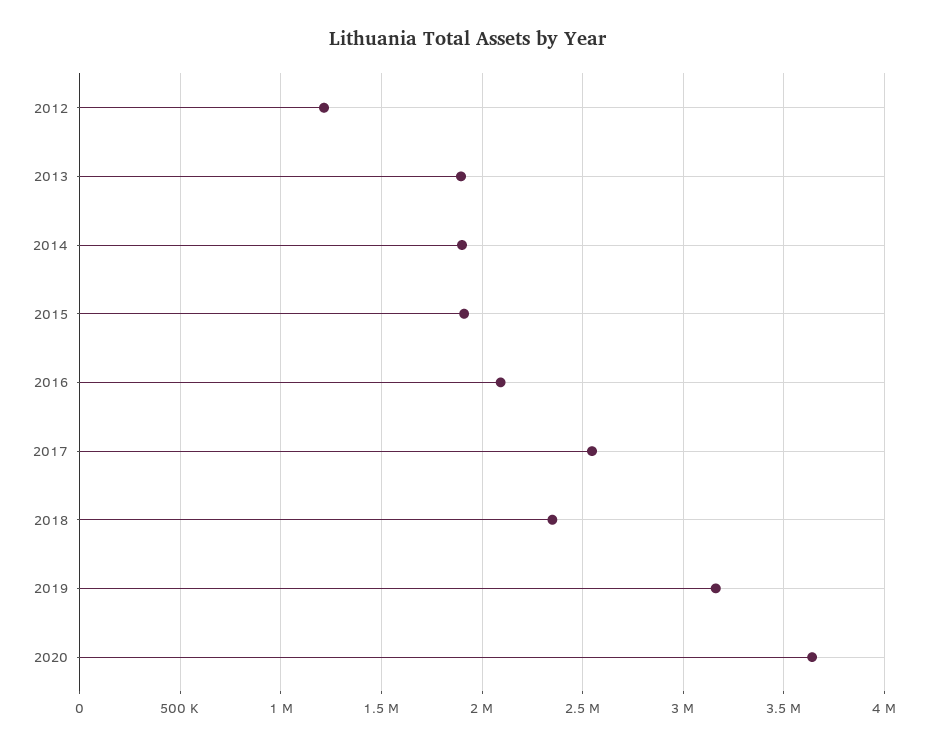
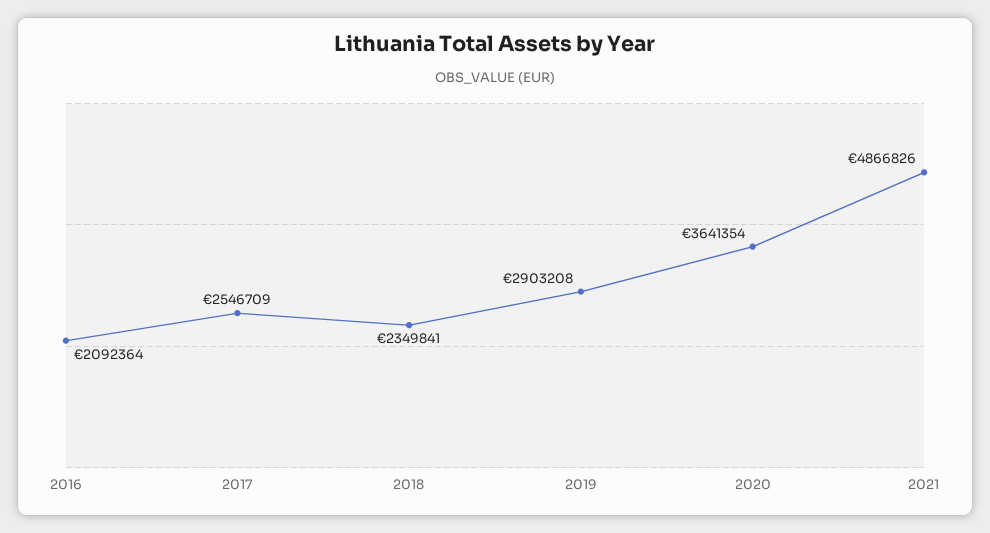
2012: 1200000 -> none
2013: 1900000 -> none
2014: 1900000 -> none
2015: 1900000 -> none
2019: 3150000 -> 2903208
2021: none -> 4866826

